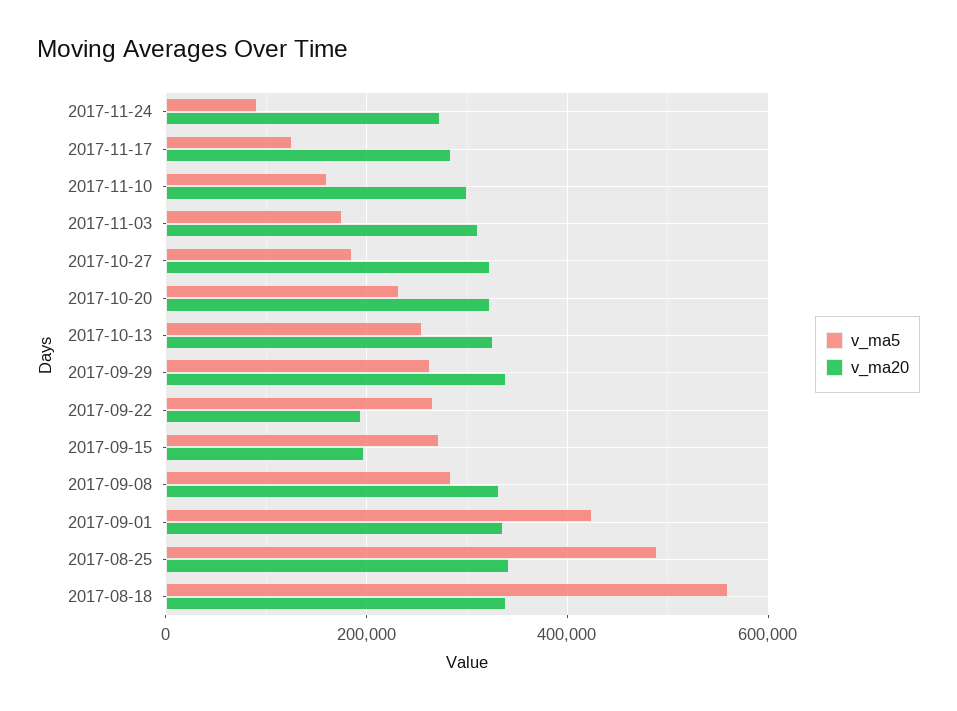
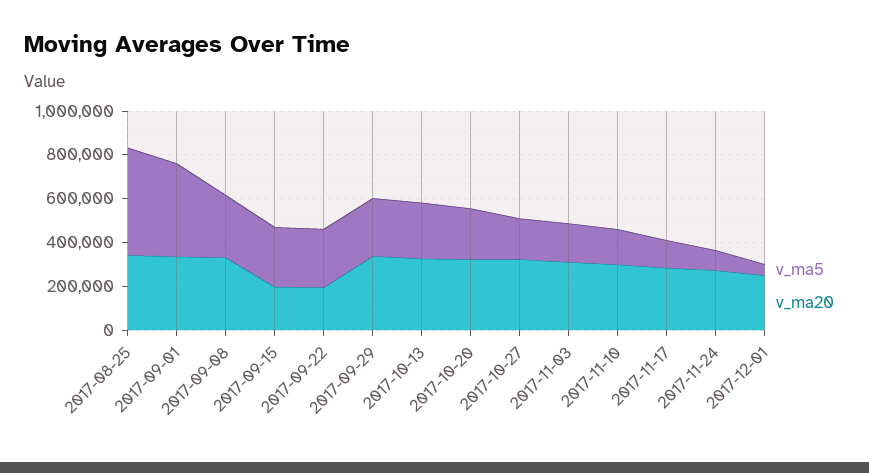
v_ma5, 2017-08-18: 560000 -> none
v_ma20, 2017-08-18: 340000 -> none
v_ma5, 2017-12-01: none -> 50000
v_ma20, 2017-12-01: none -> 250000

